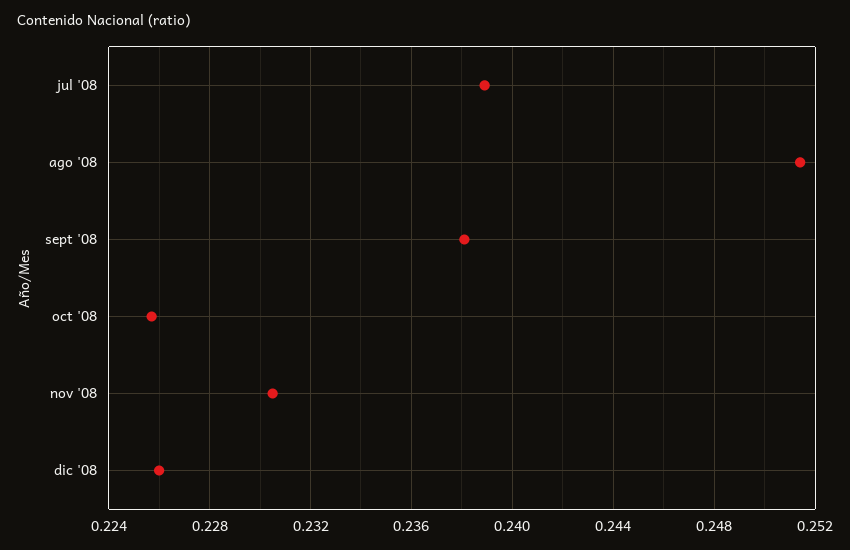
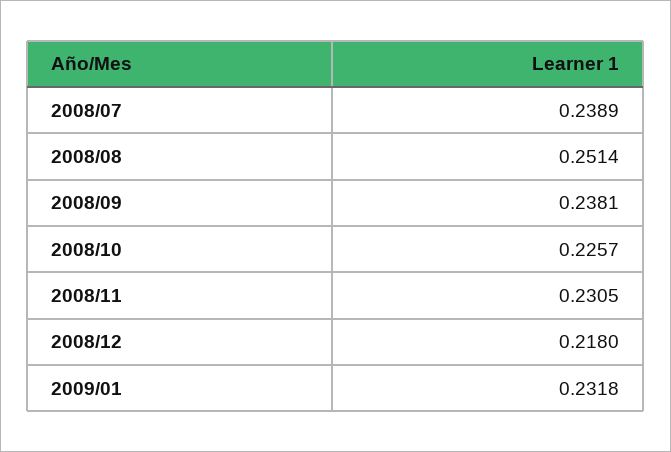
dic '08: 0.226 -> 0.218
2009/01: none -> 0.2318

